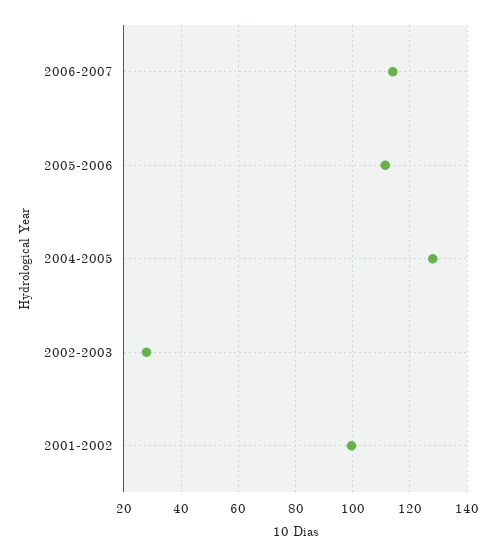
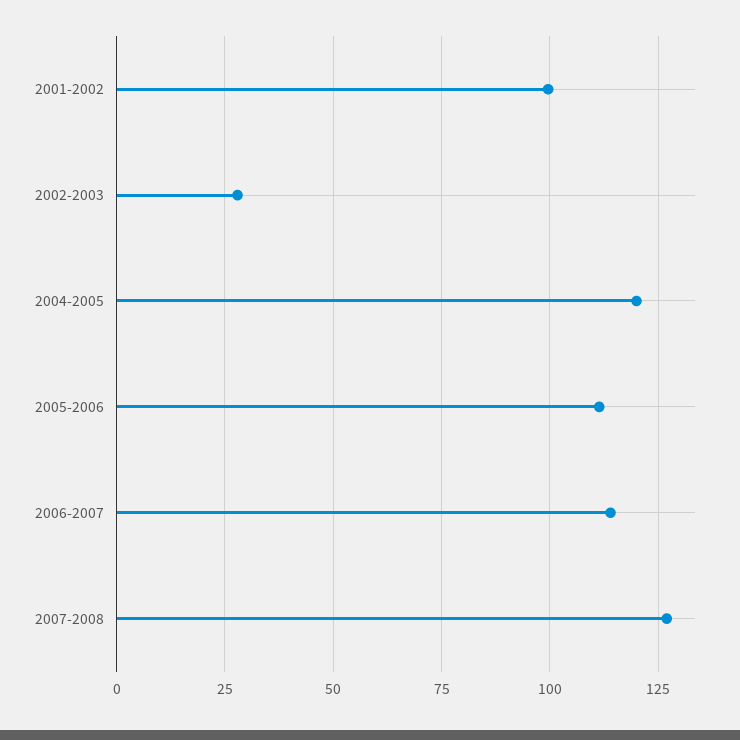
2004-2005: 127.5 -> 120
2007-2008: none -> 127.5

